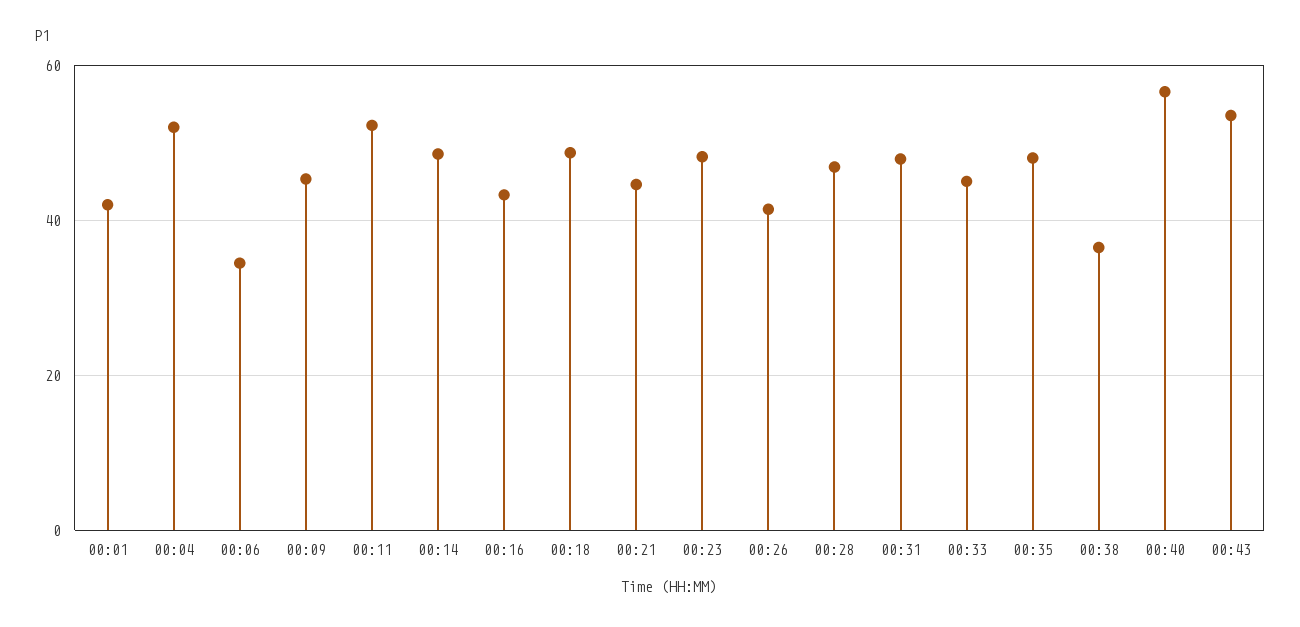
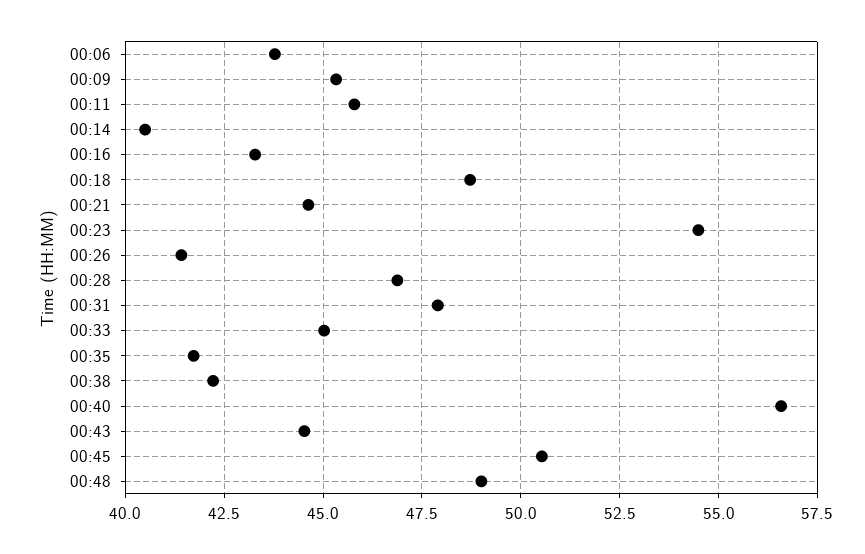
00:01: 42 -> none
00:04: 52 -> none
00:06: 34 -> 43.75
00:11: 52 -> 45.75
00:14: 48 -> 40.5
00:23: 48 -> 54.5
00:35: 48 -> 41.75
00:38: 36 -> 42.25
00:43: 54 -> 44.5
00:45: none -> 50.5
00:48: none -> 49

